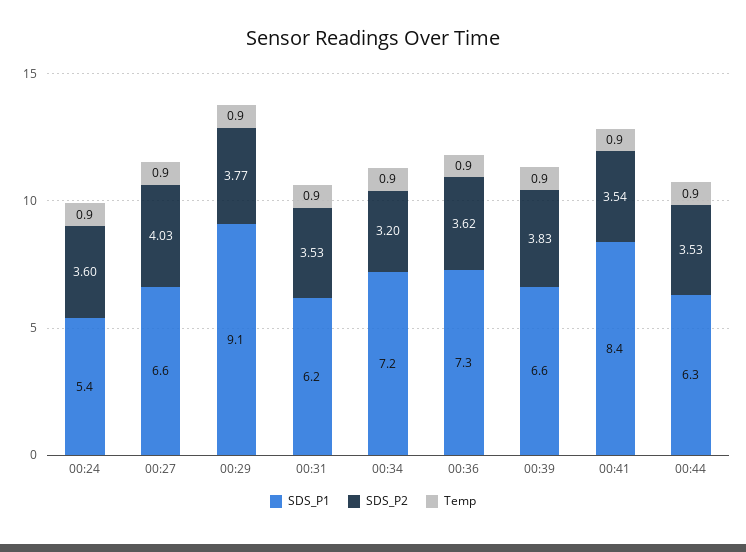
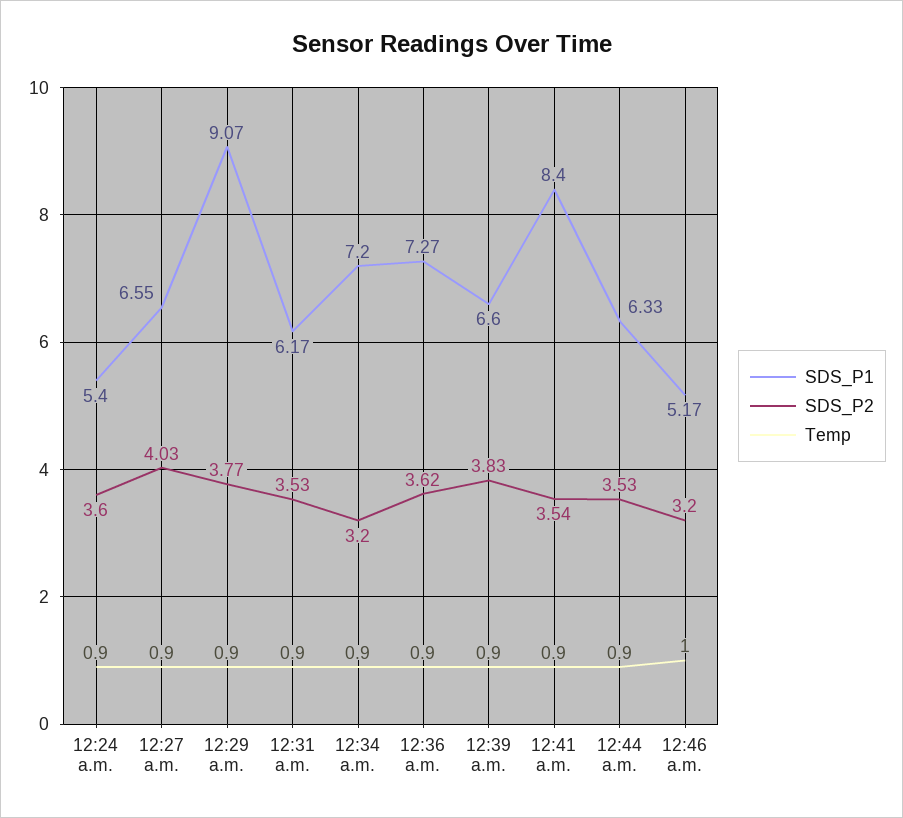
SDS_P1, 12:46 a.m.: none -> 5.17
SDS_P2, 12:46 a.m.: none -> 3.2
Temp, 12:46 a.m.: none -> 1

